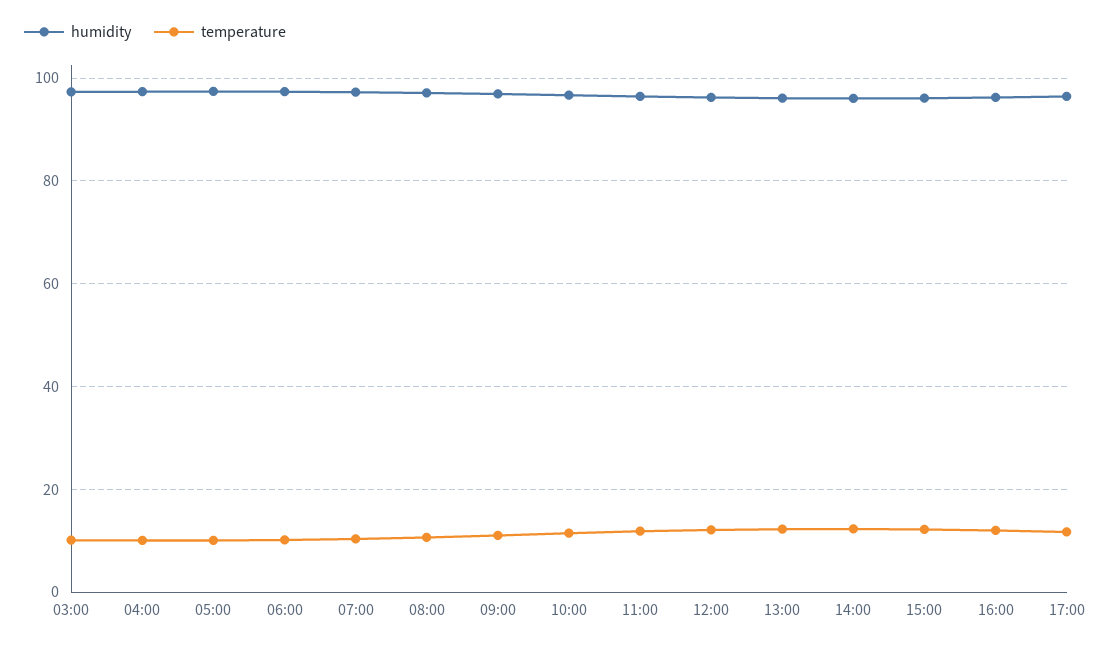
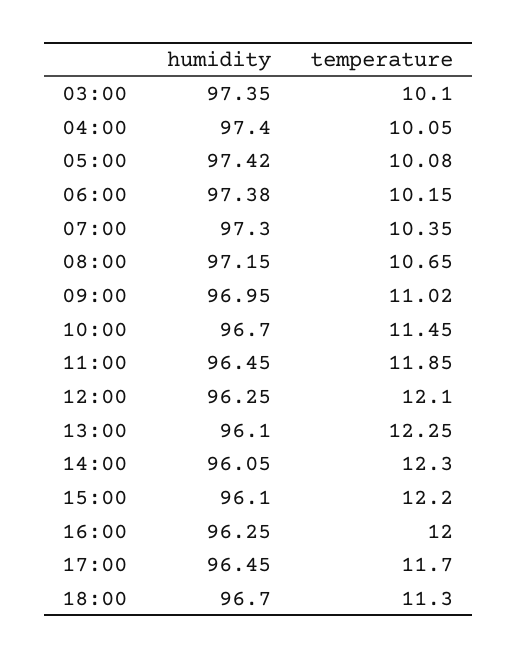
humidity, 18:00: none -> 96.7
temperature, 18:00: none -> 11.3

